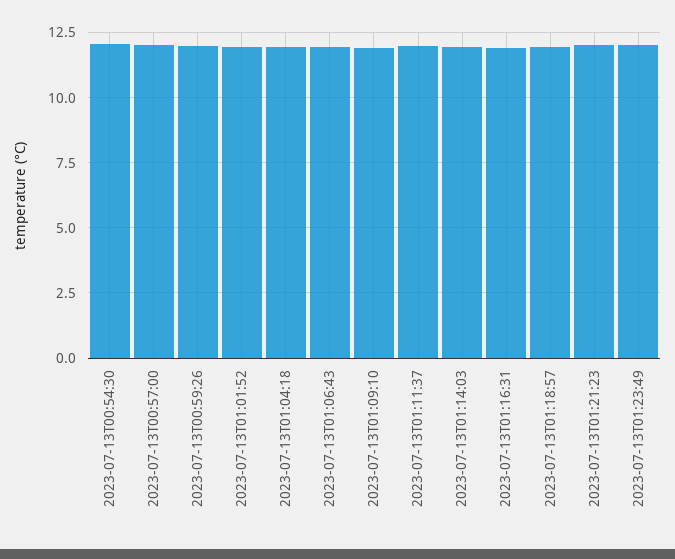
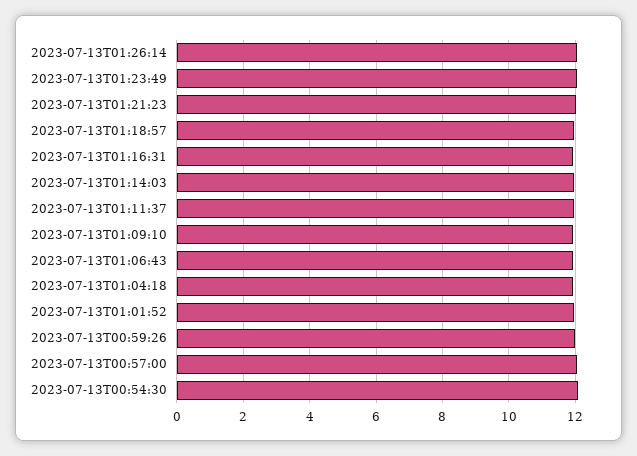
2023-07-13T01:26:14: none -> 12

